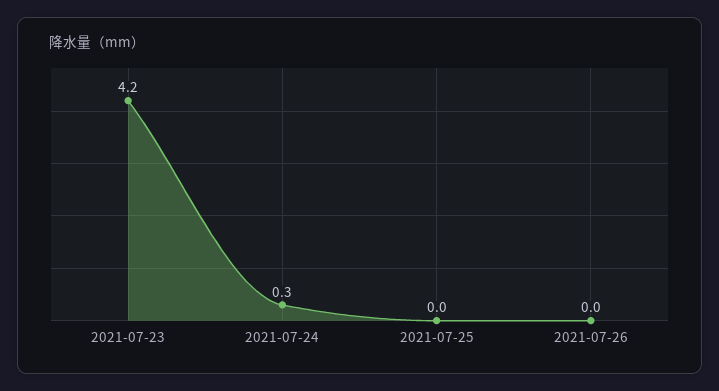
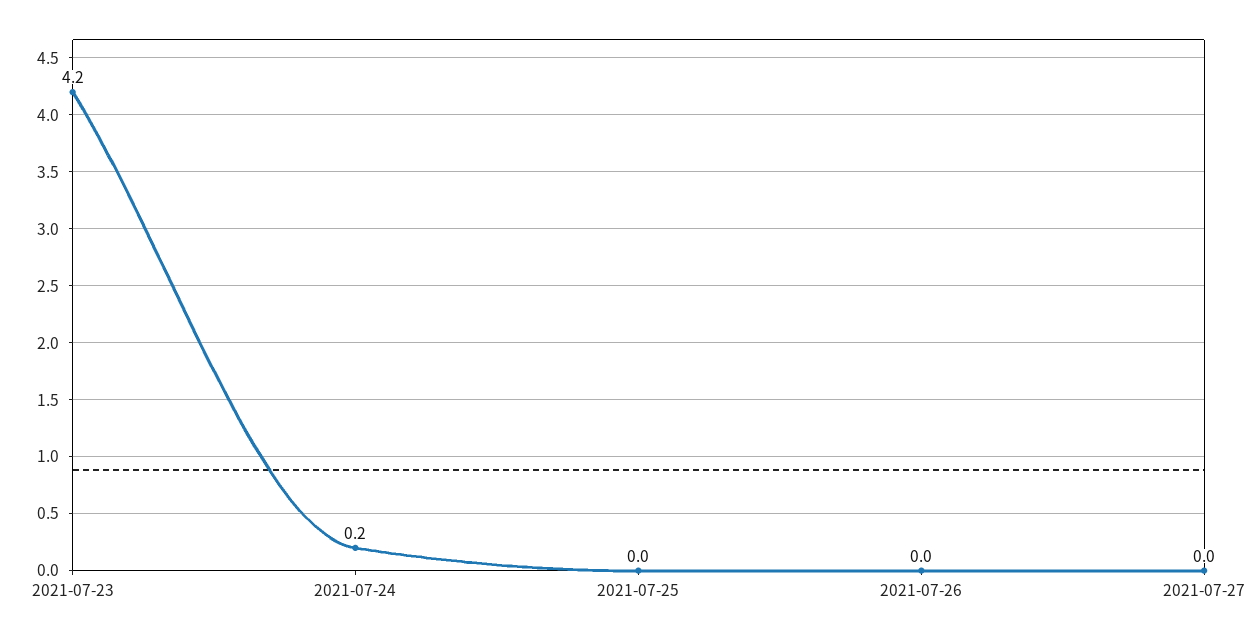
2021-07-24: 0.3 -> 0.2
2021-07-27: none -> 0

